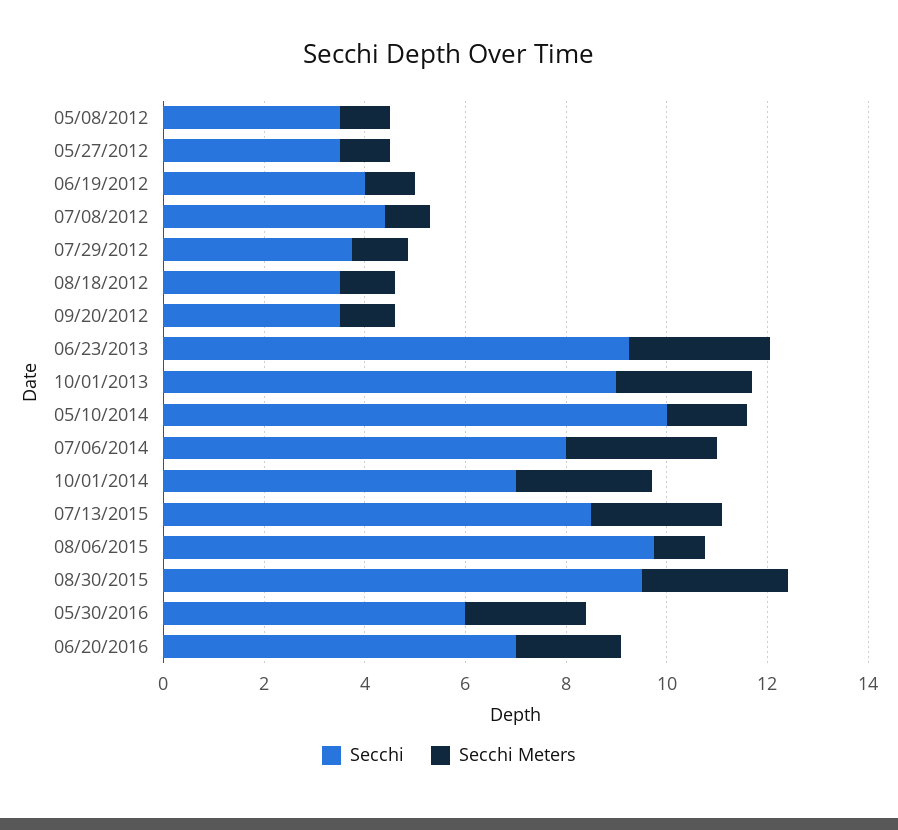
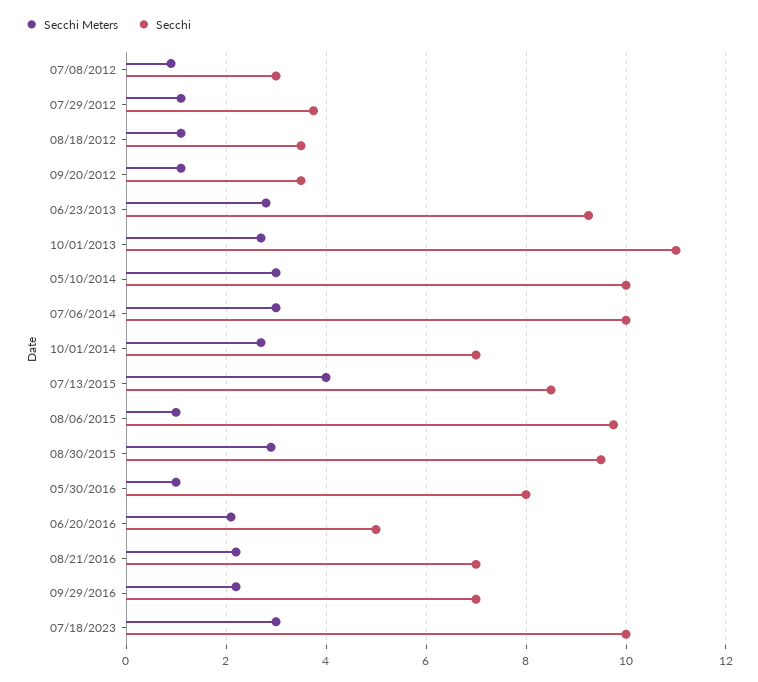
Secchi, 05/08/2012: 3.5 -> none
Secchi Meters, 05/08/2012: 1 -> none
Secchi, 05/27/2012: 3.5 -> none
Secchi Meters, 05/27/2012: 1 -> none
Secchi, 06/19/2012: 4 -> none
Secchi Meters, 06/19/2012: 1 -> none
Secchi, 07/08/2012: 4.5 -> 3
Secchi, 10/01/2013: 9 -> 11
Secchi Meters, 05/10/2014: 1.5 -> 3
Secchi, 07/06/2014: 8 -> 10
Secchi Meters, 07/13/2015: 2.5 -> 4
Secchi, 05/30/2016: 6 -> 8
Secchi Meters, 05/30/2016: 2.5 -> 1
Secchi, 06/20/2016: 7 -> 5
Secchi Meters, 08/21/2016: none -> 2.2
Secchi, 08/21/2016: none -> 7
Secchi Meters, 09/29/2016: none -> 2.2
Secchi, 09/29/2016: none -> 7
Secchi Meters, 07/18/2023: none -> 3
Secchi, 07/18/2023: none -> 10

